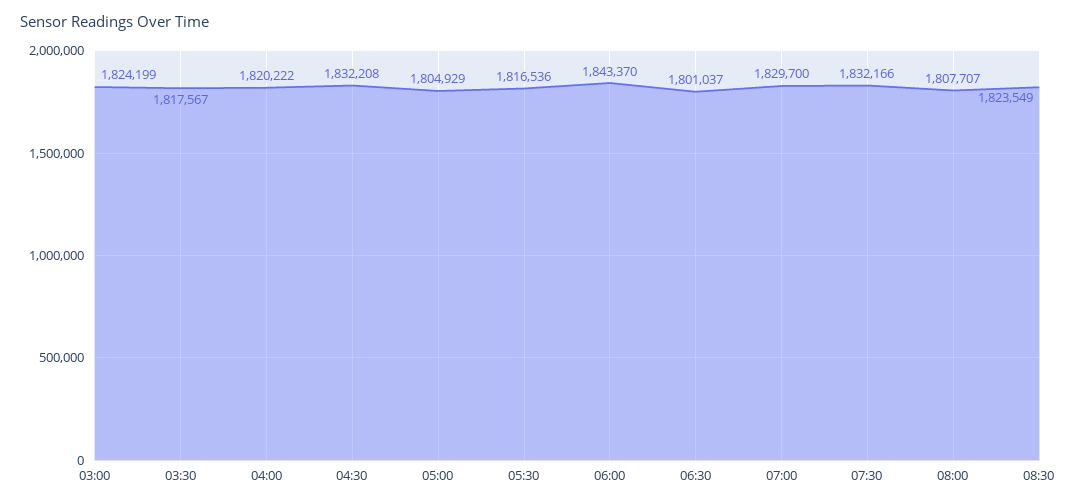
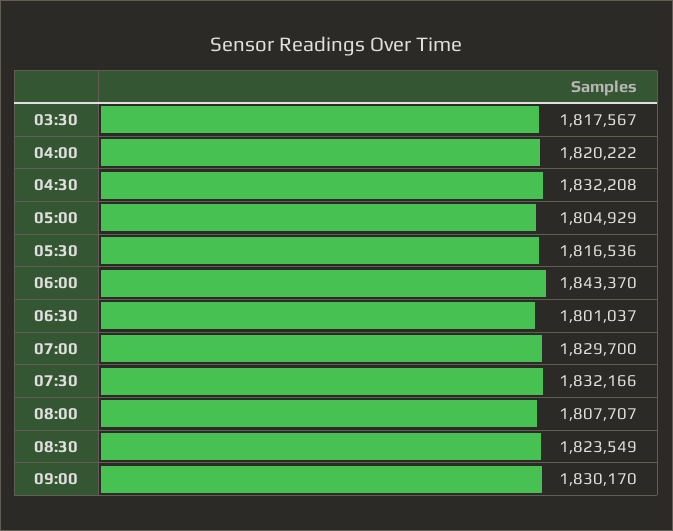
03:00: 1824199 -> none
09:00: none -> 1830170

